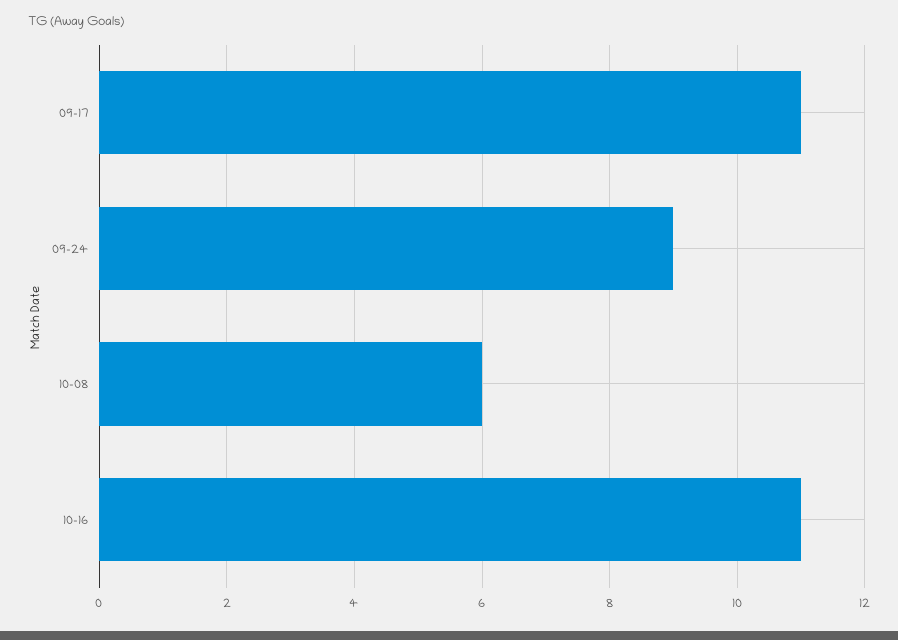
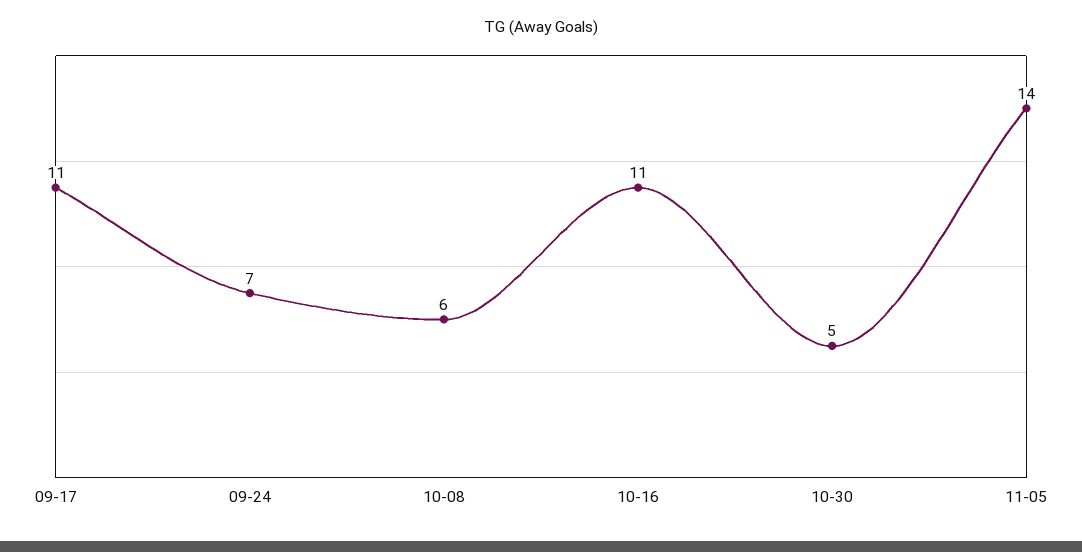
09-24: 9 -> 7
10-30: none -> 5
11-05: none -> 14

